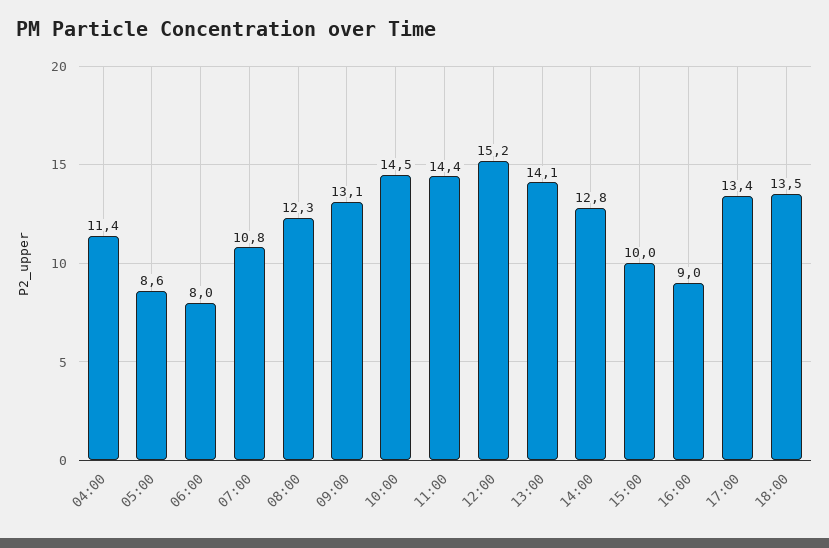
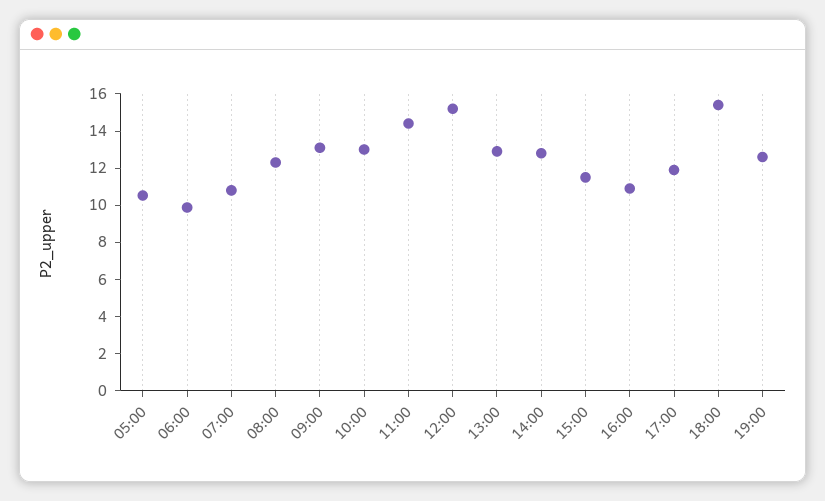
04:00: 11.4 -> none
05:00: 8.6 -> 10.5
06:00: 8 -> 10
10:00: 14.5 -> 13
13:00: 14.1 -> 13
15:00: 10 -> 11.5
16:00: 9 -> 11
17:00: 13.4 -> 12
18:00: 13.5 -> 15.5
19:00: none -> 12.5

